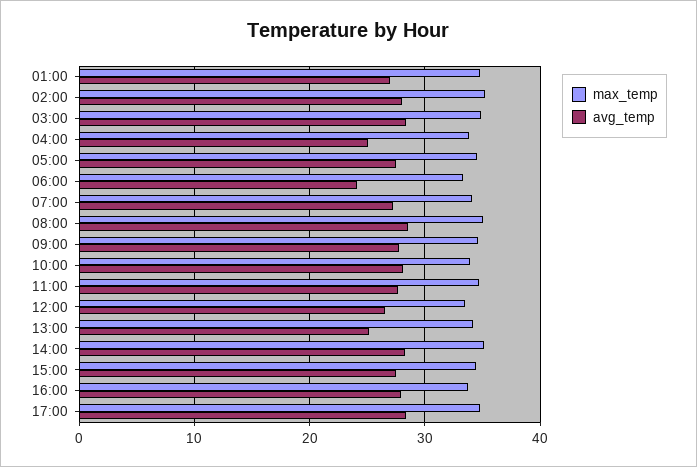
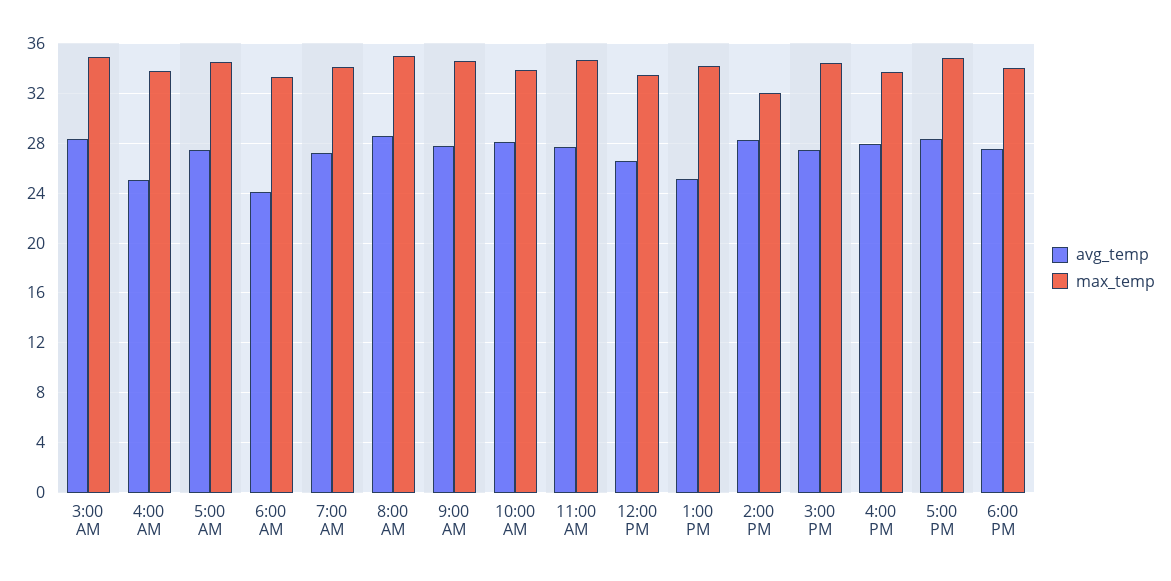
max_temp, 01:00: 35 -> none
avg_temp, 01:00: 27 -> none
max_temp, 02:00: 35 -> none
avg_temp, 02:00: 28 -> none
max_temp, 14:00: 35 -> 32
avg_temp, 6:00 PM: none -> 27.5
max_temp, 6:00 PM: none -> 34

